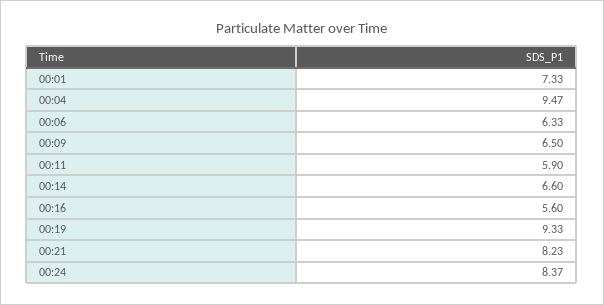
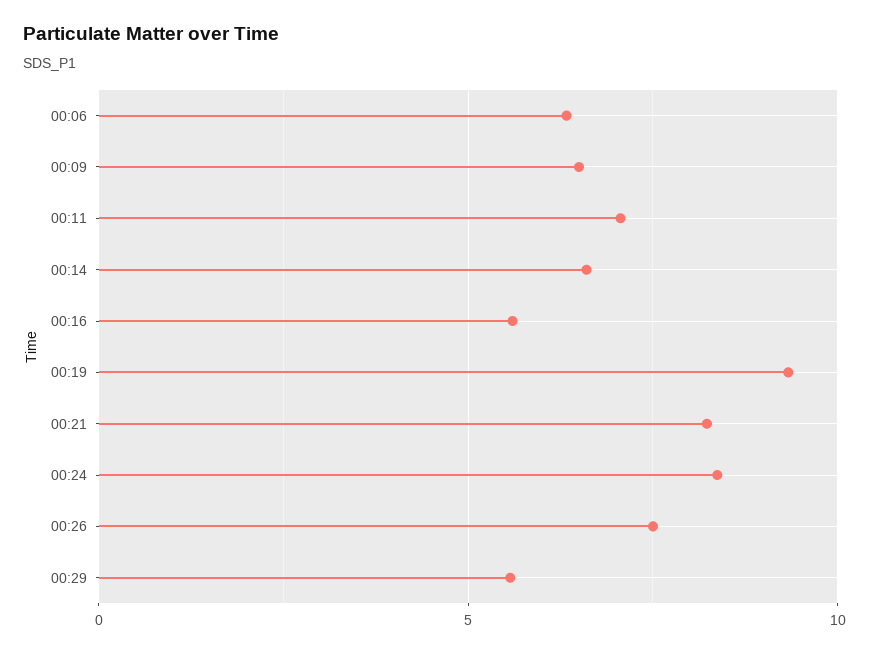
00:01: 7.33 -> none
00:04: 9.47 -> none
00:11: 5.9 -> 7
00:26: none -> 7.5
00:29: none -> 5.5

